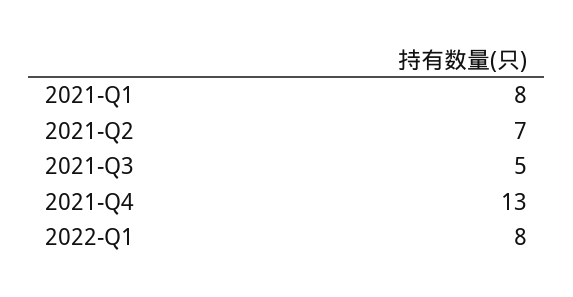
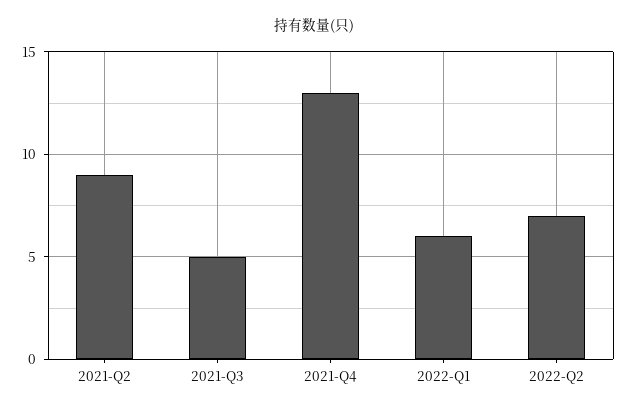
2021-Q1: 8 -> none
2021-Q2: 7 -> 9
2022-Q1: 8 -> 6
2022-Q2: none -> 7

